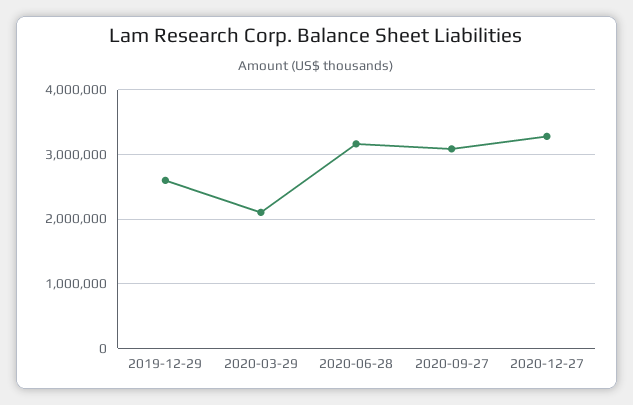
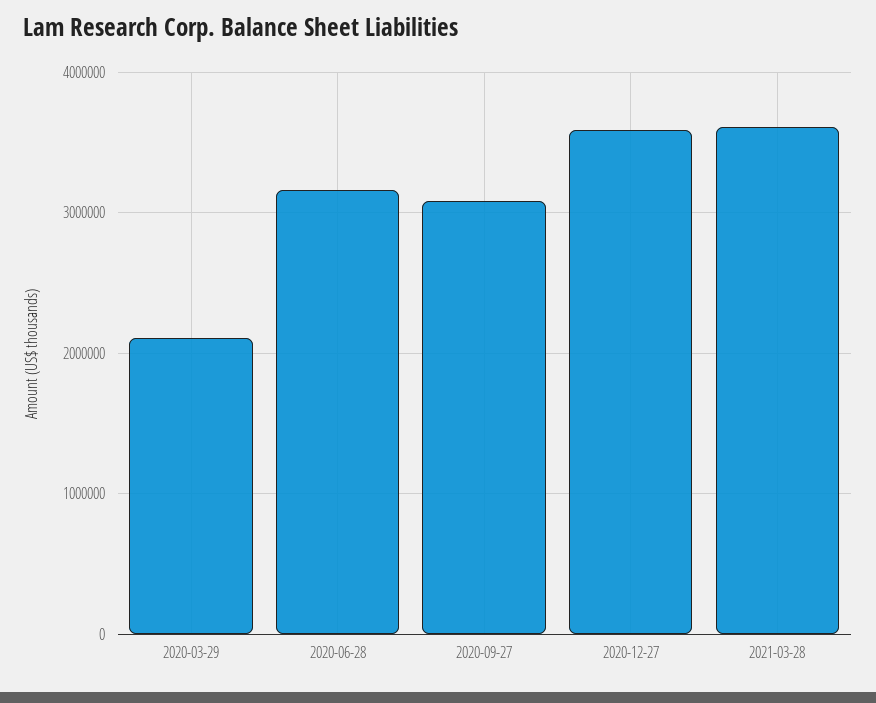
2019-12-29: 2600000 -> none
2020-12-27: 3300000 -> 3600000
2021-03-28: none -> 3600000

